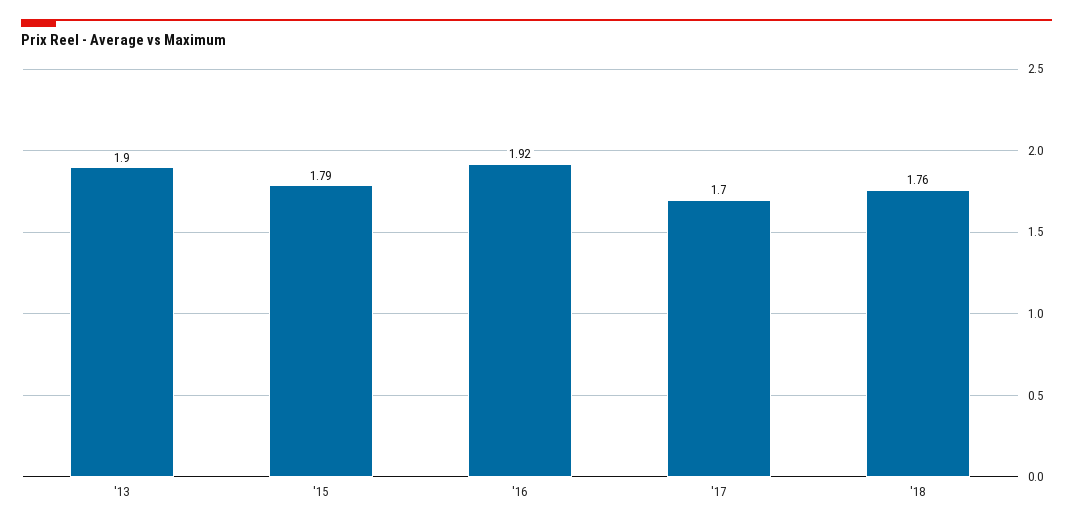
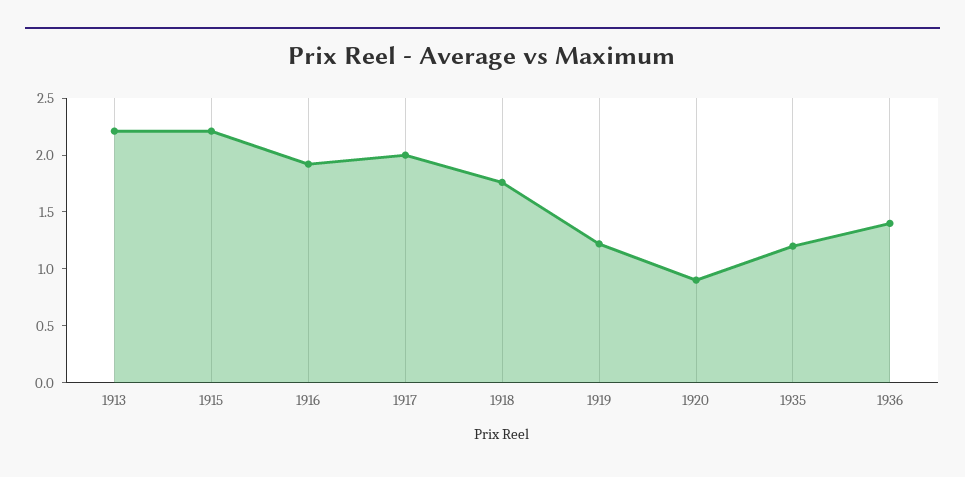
'13: 1.9 -> 2.2
'15: 1.79 -> 2.2
'17: 1.7 -> 2
1919: none -> 1.2
1920: none -> 0.9
1935: none -> 1.2
1936: none -> 1.4

